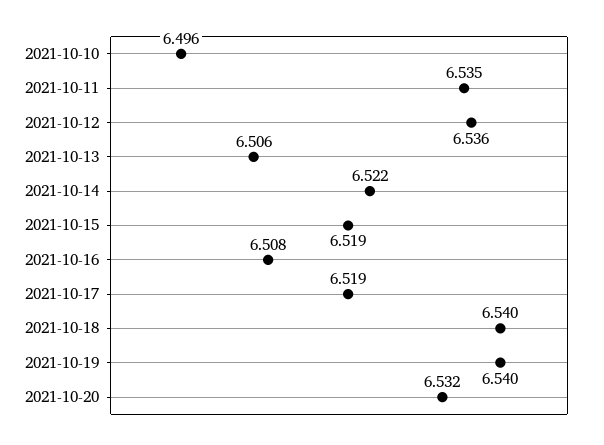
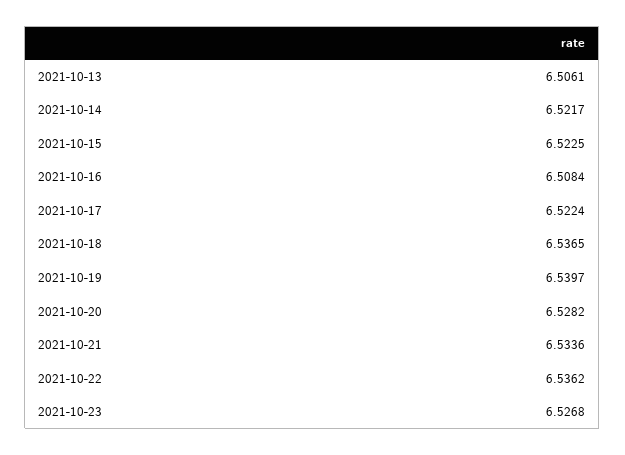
2021-10-10: 6.496 -> none
2021-10-11: 6.535 -> none
2021-10-12: 6.536 -> none
2021-10-15: 6.519 -> 6.5225
2021-10-17: 6.519 -> 6.5224
2021-10-18: 6.54 -> 6.5365
2021-10-20: 6.532 -> 6.5282
2021-10-21: none -> 6.5336
2021-10-22: none -> 6.5362
2021-10-23: none -> 6.5268

